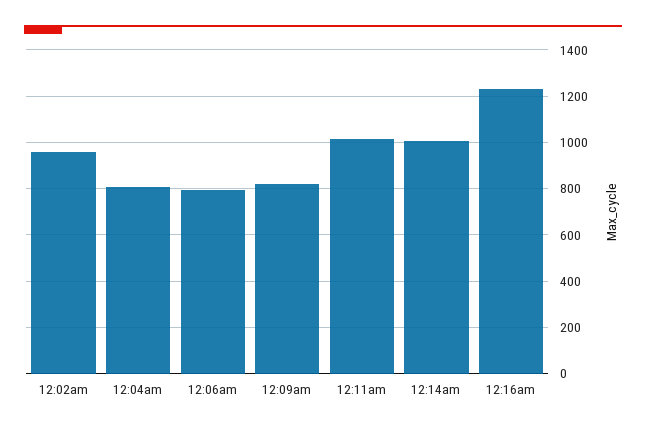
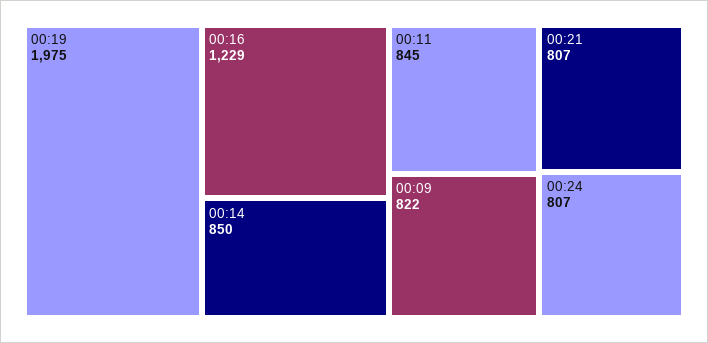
12:02am: 950 -> none
12:04am: 800 -> none
12:06am: 800 -> none
12:11am: 1000 -> 845
12:14am: 1000 -> 850
00:19: none -> 1975
00:21: none -> 807
00:24: none -> 807

